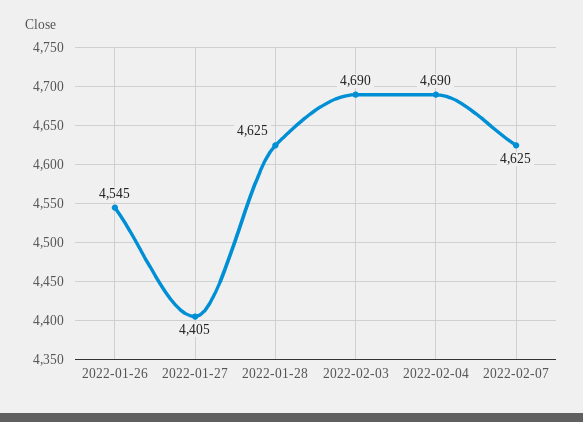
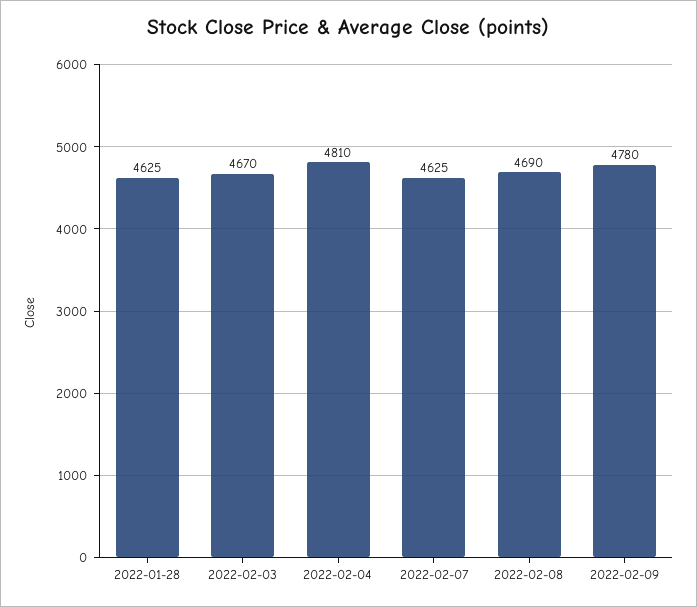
2022-01-26: 4545 -> none
2022-01-27: 4405 -> none
2022-02-03: 4690 -> 4670
2022-02-04: 4690 -> 4810
2022-02-08: none -> 4690
2022-02-09: none -> 4780

